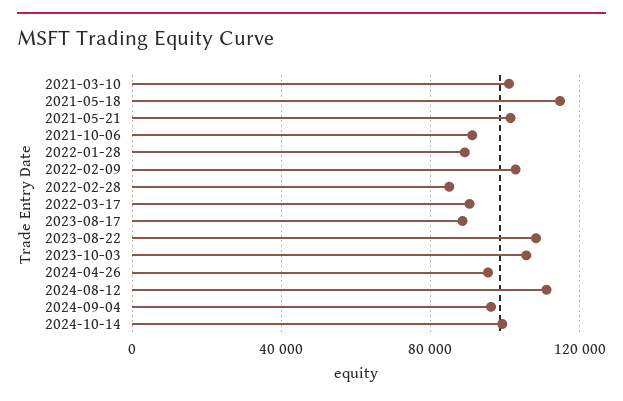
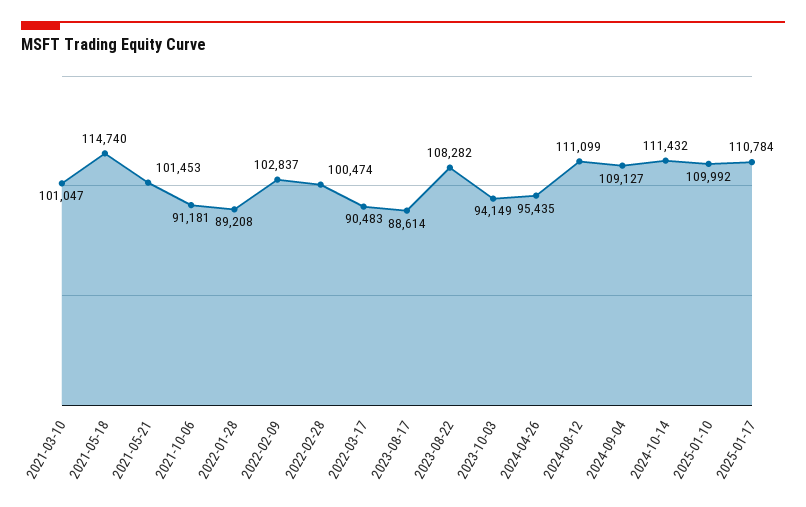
2022-02-28: 85000 -> 100474
2023-10-03: 105000 -> 94149
2024-09-04: 95000 -> 109127
2024-10-14: 100000 -> 111432
2025-01-10: none -> 109992
2025-01-17: none -> 110784

